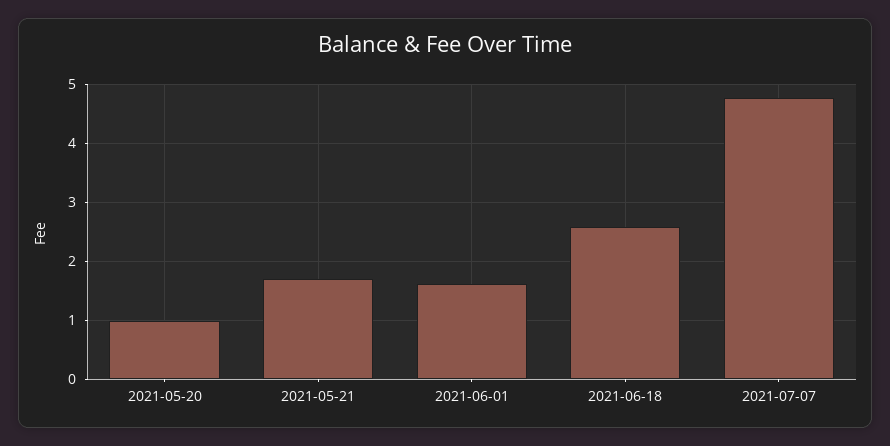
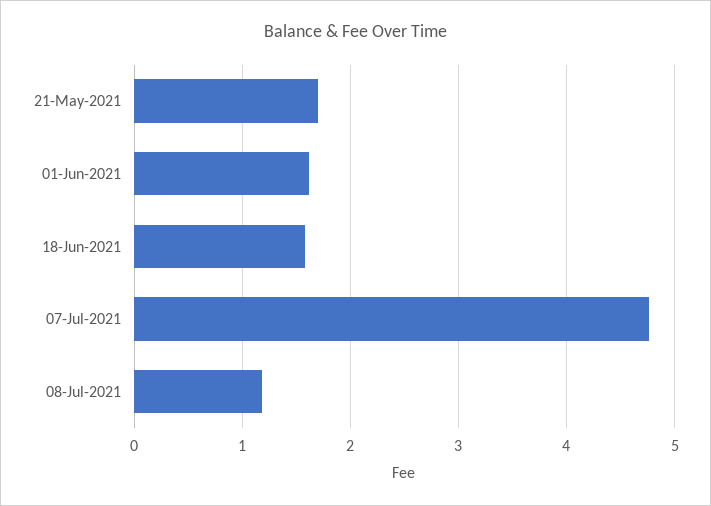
2021-05-20: 1 -> none
2021-06-18: 2.6 -> 1.6
08-Jul-2021: none -> 1.2

